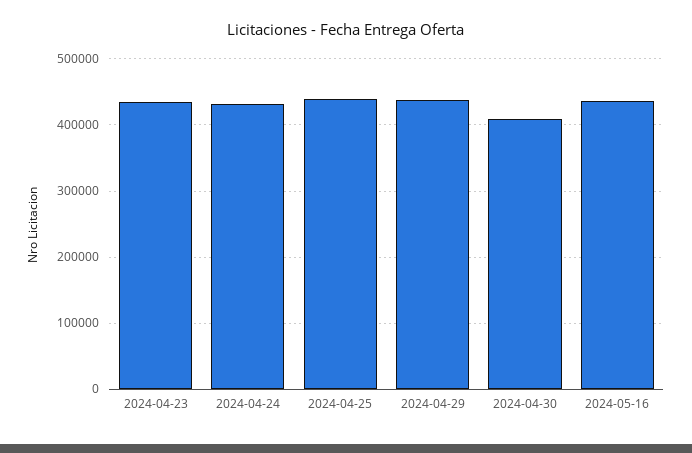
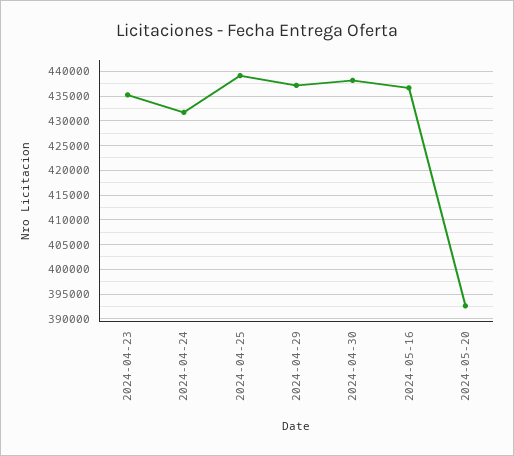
2024-04-30: 410000 -> 437500
2024-05-20: none -> 392500

